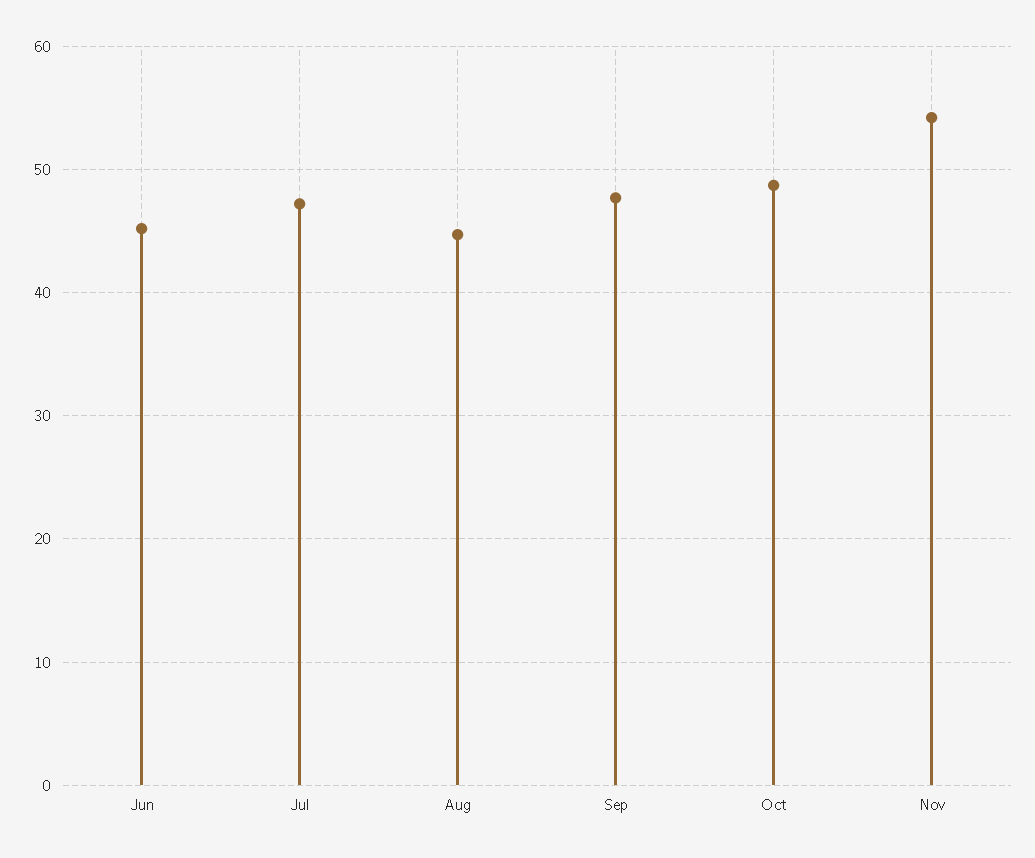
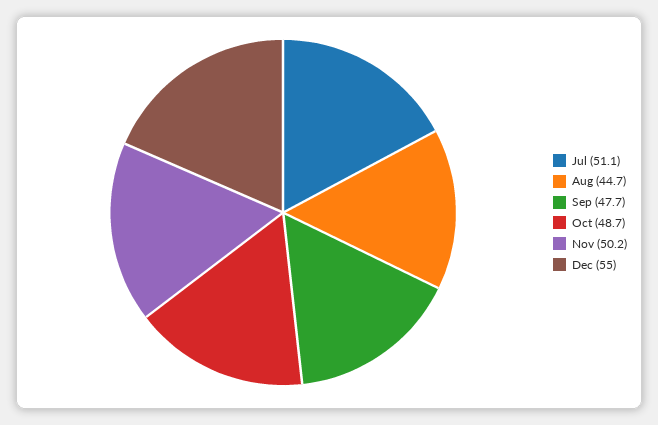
Jun: 45 -> none
Jul: 47 -> 51.1
Nov: 54 -> 50.2
Dec: none -> 55

